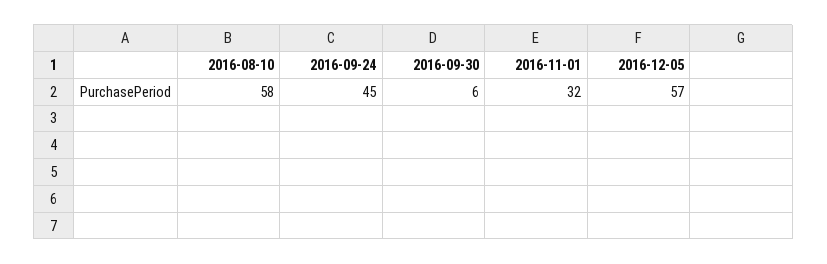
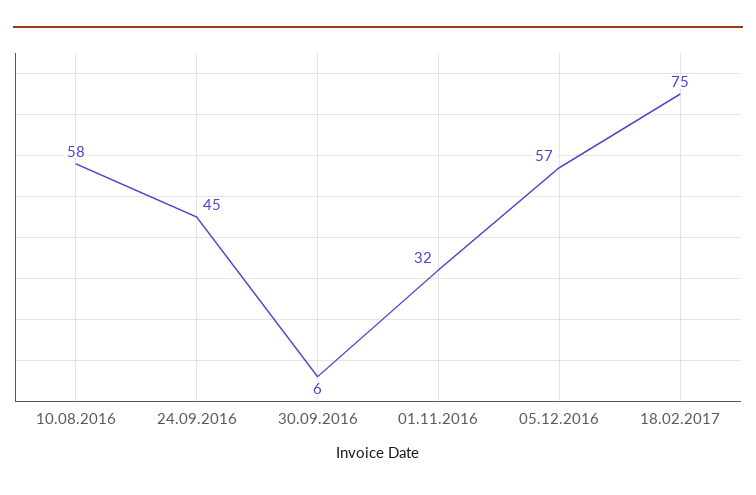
18.02.2017: none -> 75

